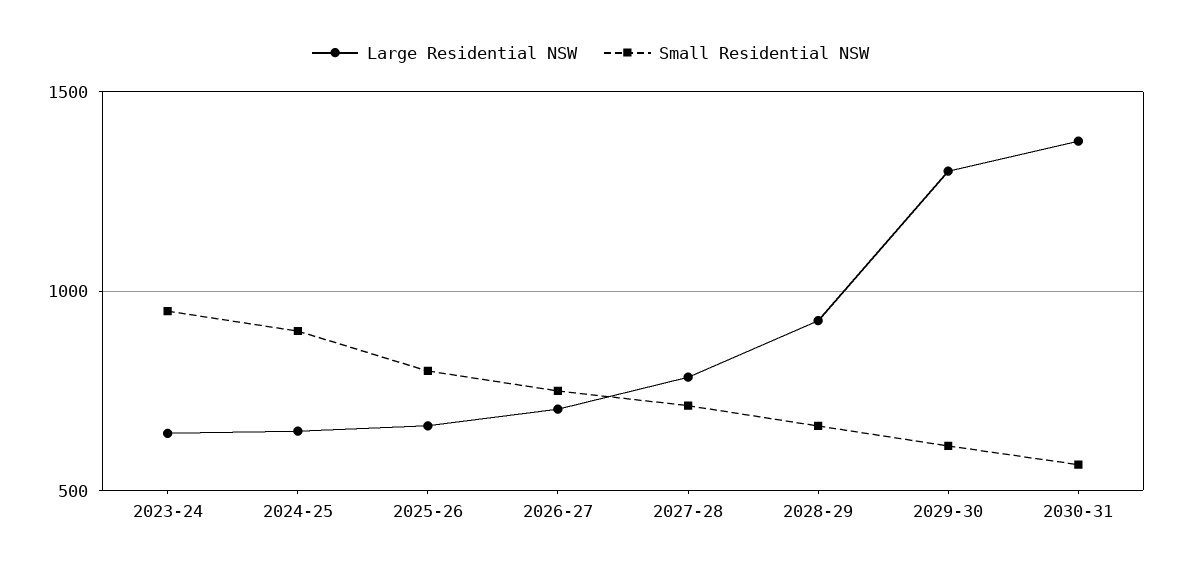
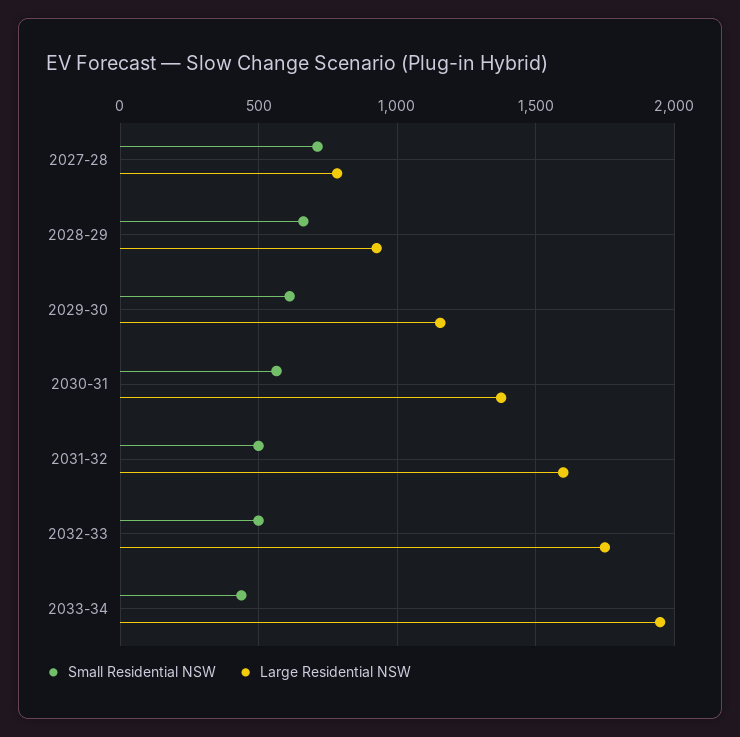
Large Residential NSW, 2023-24: 650 -> none
Small Residential NSW, 2023-24: 950 -> none
Large Residential NSW, 2024-25: 650 -> none
Small Residential NSW, 2024-25: 900 -> none
Large Residential NSW, 2025-26: 650 -> none
Small Residential NSW, 2025-26: 800 -> none
Large Residential NSW, 2026-27: 700 -> none
Small Residential NSW, 2026-27: 750 -> none
Large Residential NSW, 2029-30: 1300 -> 1150
Small Residential NSW, 2031-32: none -> 500
Large Residential NSW, 2031-32: none -> 1600
Small Residential NSW, 2032-33: none -> 500
Large Residential NSW, 2032-33: none -> 1750
Small Residential NSW, 2033-34: none -> 450
Large Residential NSW, 2033-34: none -> 1950

